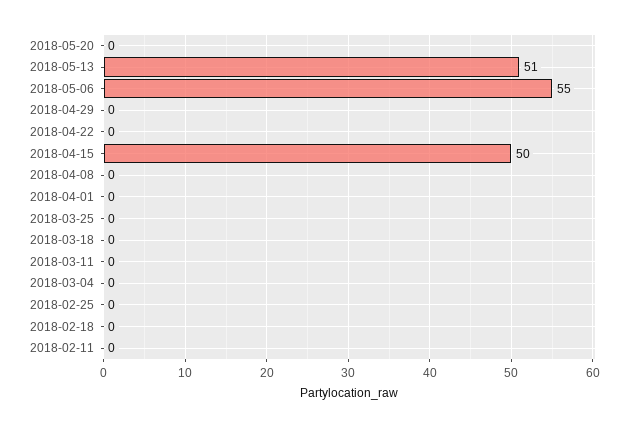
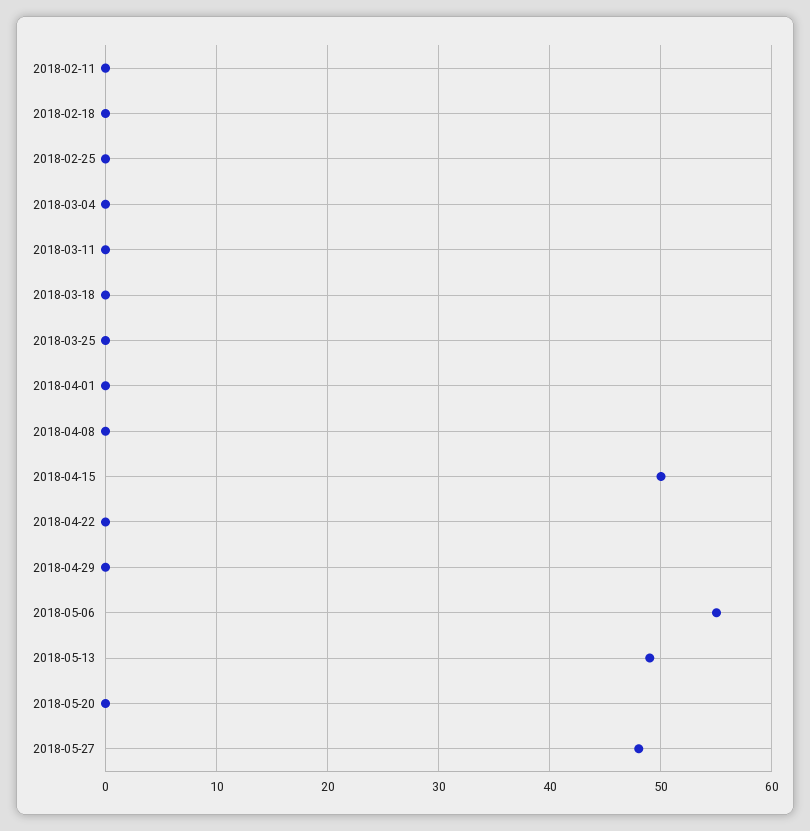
2018-05-13: 51 -> 49
2018-05-27: none -> 48

